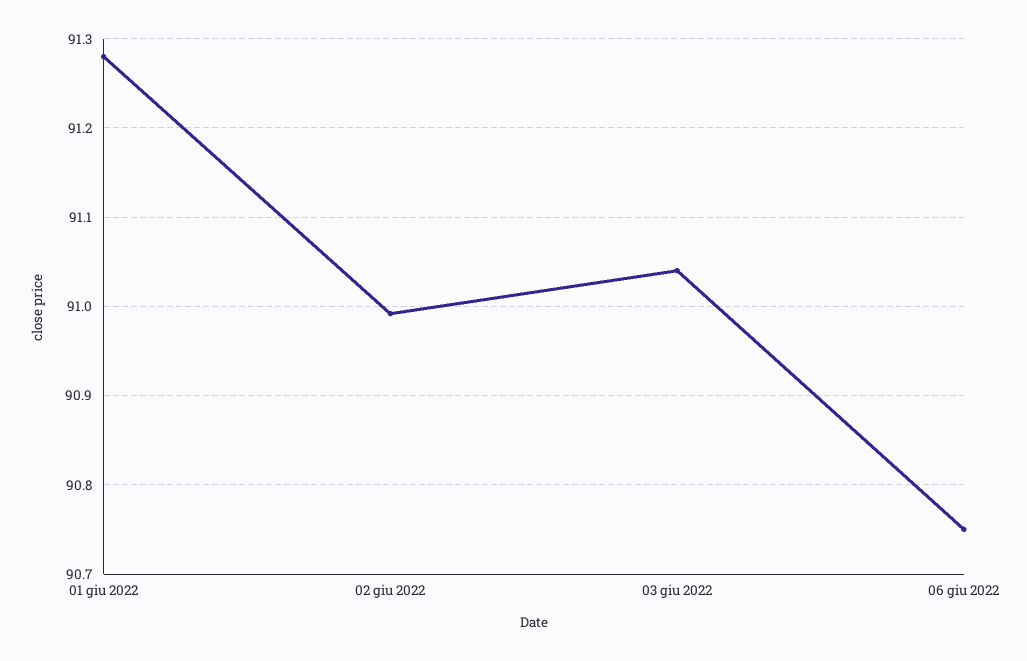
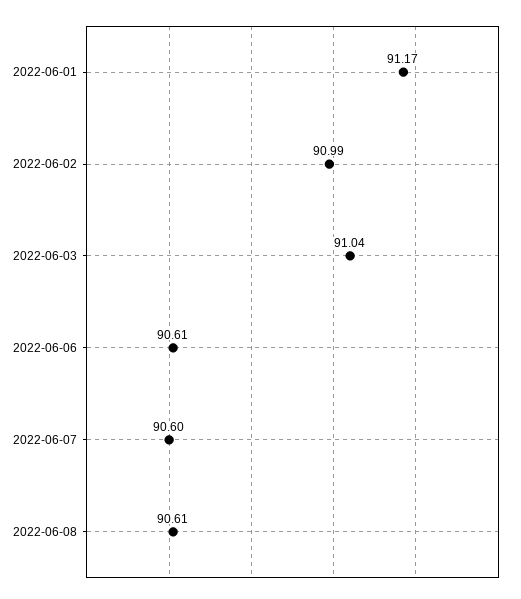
01 giu 2022: 91.28 -> 91.17
06 giu 2022: 90.75 -> 90.61
2022-06-07: none -> 90.6
2022-06-08: none -> 90.61

